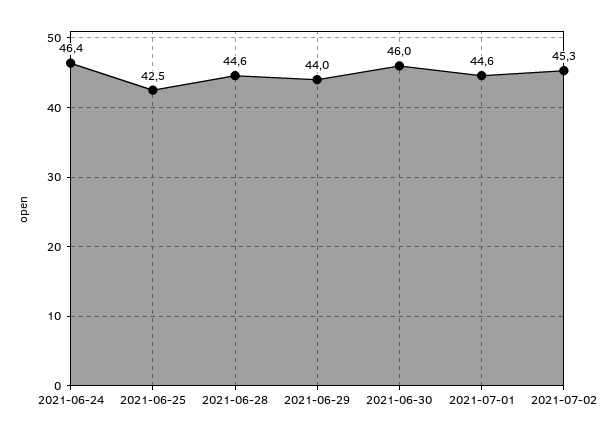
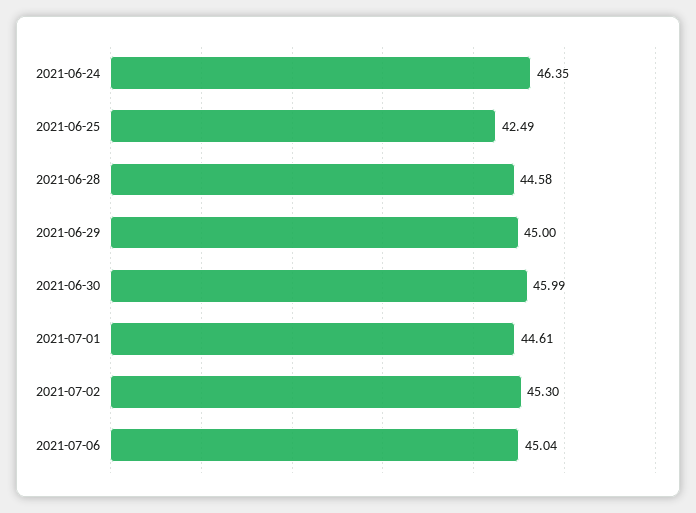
2021-06-29: 44 -> 45
2021-07-06: none -> 45.04

